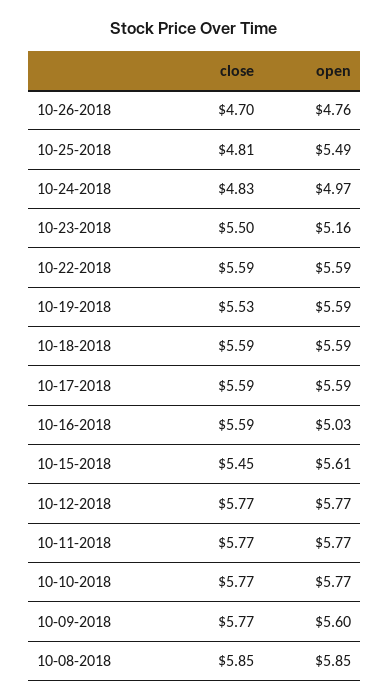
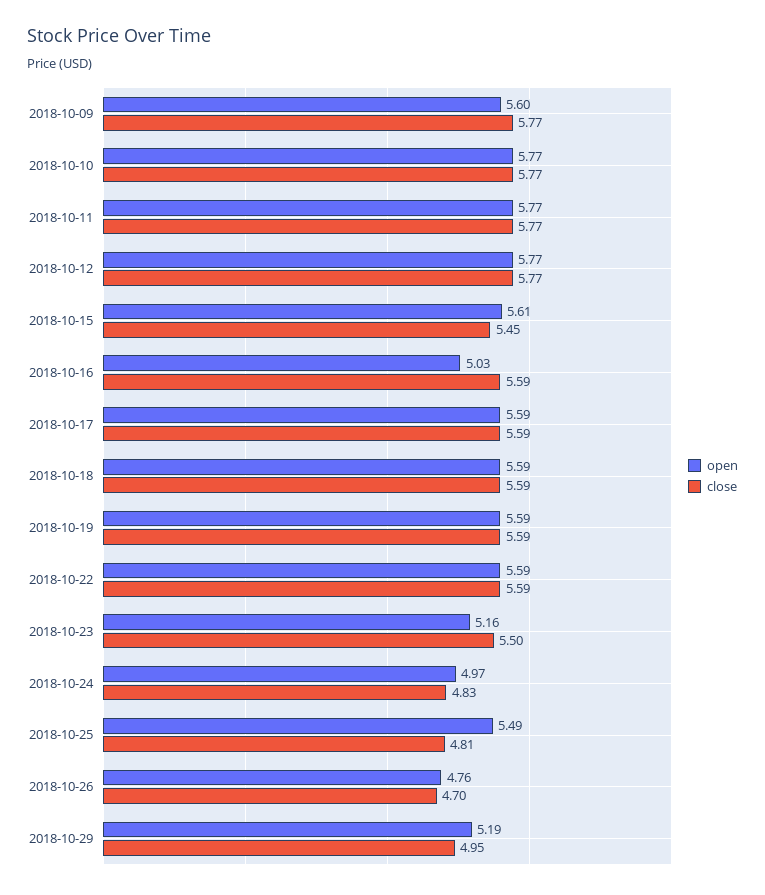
close, 10-19-2018: 5.53 -> 5.59
close, 10-08-2018: 5.85 -> none
open, 10-08-2018: 5.85 -> none
open, 2018-10-29: none -> 5.19
close, 2018-10-29: none -> 4.95

